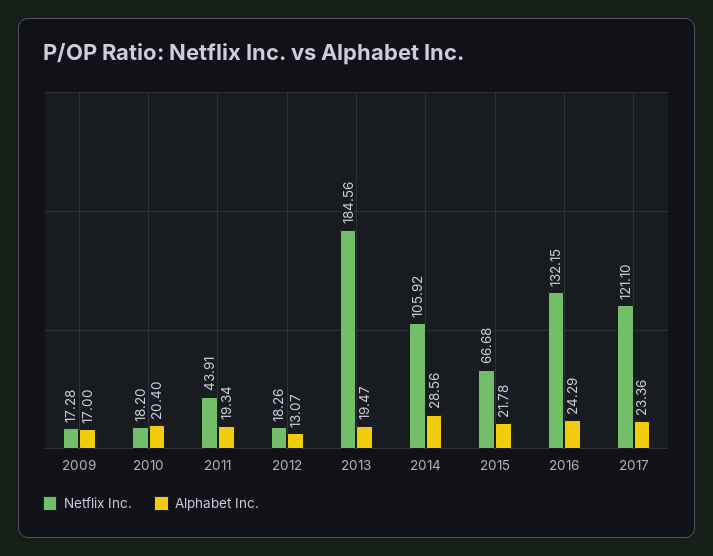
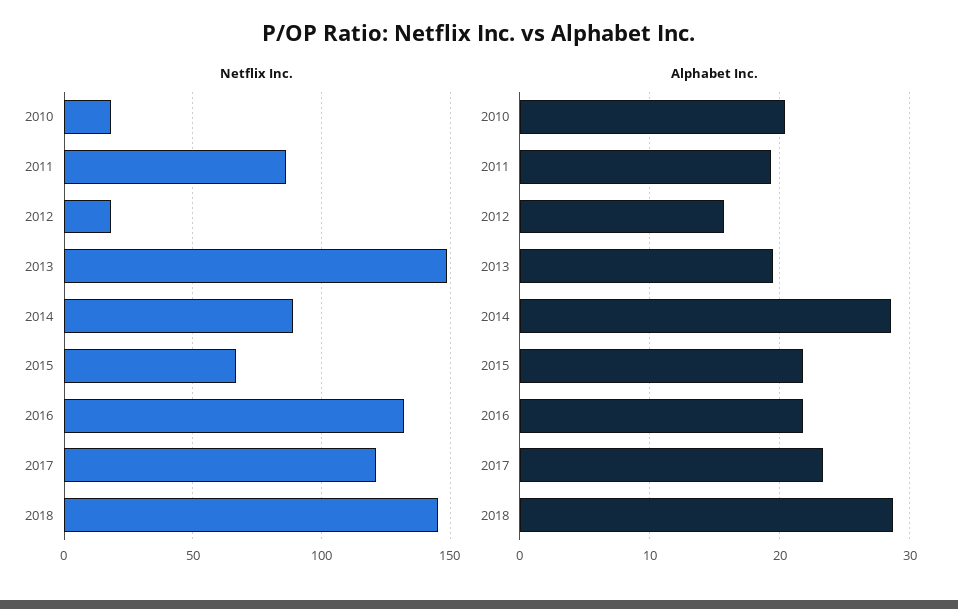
Netflix Inc., 2009: 17.28 -> none
Alphabet Inc., 2009: 17 -> none
Netflix Inc., 2011: 43.91 -> 85
Alphabet Inc., 2012: 13.07 -> 16
Netflix Inc., 2013: 184.56 -> 150
Netflix Inc., 2014: 105.92 -> 90
Alphabet Inc., 2016: 24.29 -> 22
Netflix Inc., 2018: none -> 145
Alphabet Inc., 2018: none -> 29

